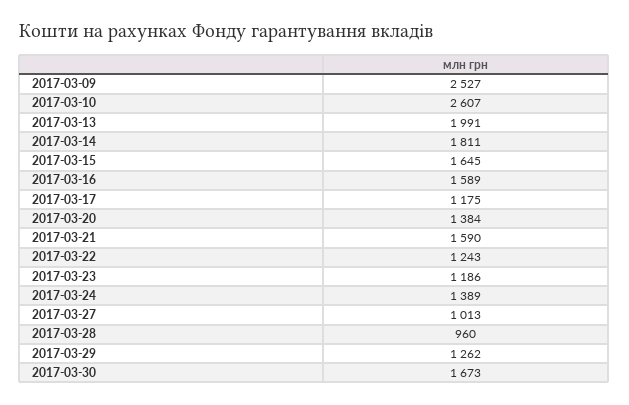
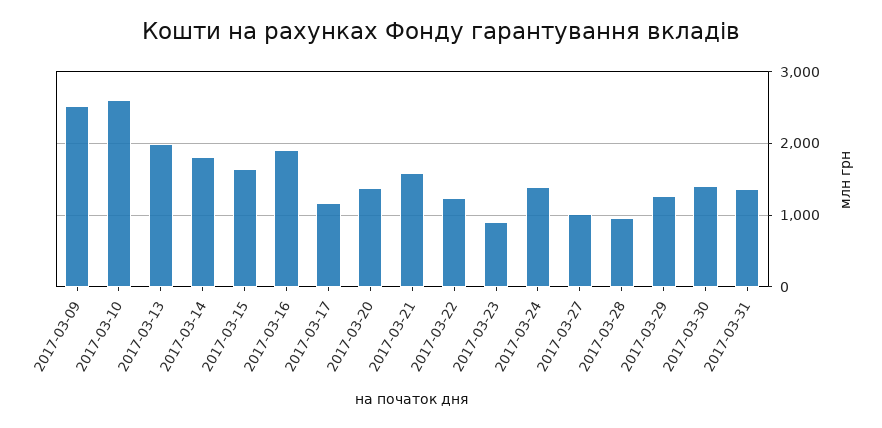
2017-03-16: 1589 -> 1900
2017-03-23: 1186 -> 900
2017-03-30: 1673 -> 1400
2017-03-31: none -> 1400

